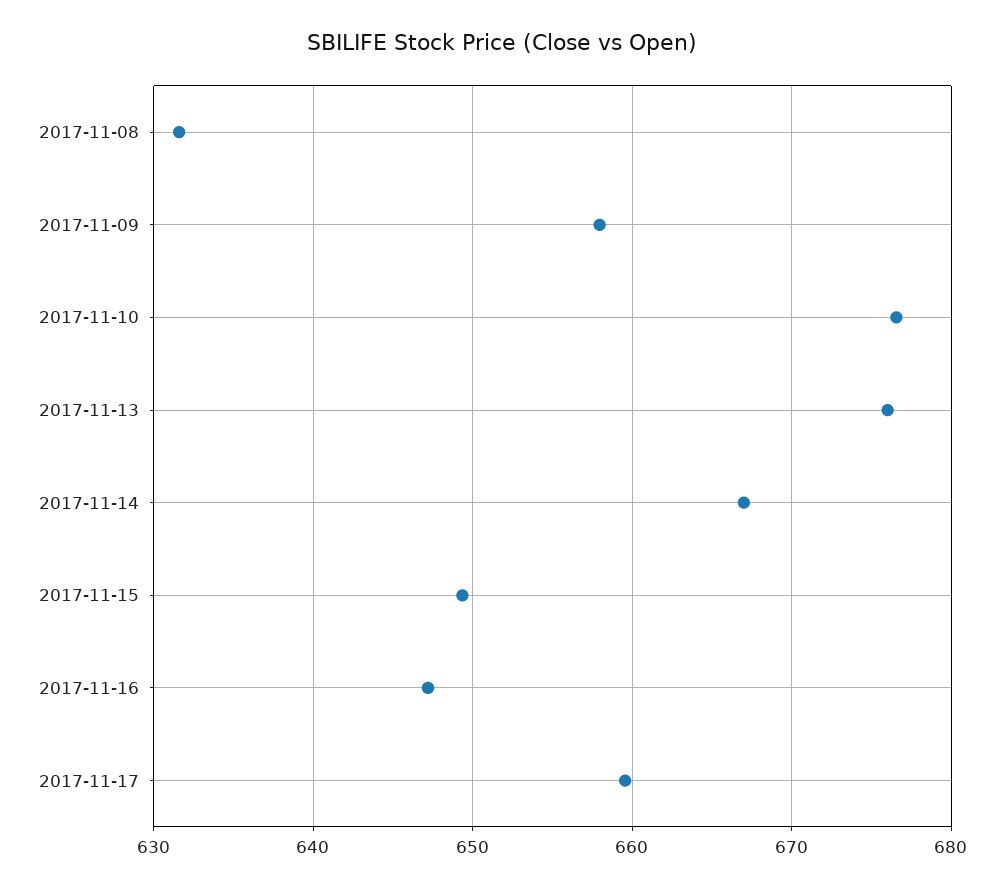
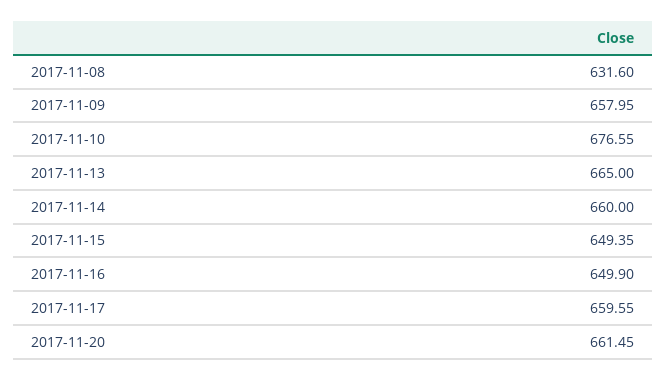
2017-11-13: 676 -> 665
2017-11-14: 667 -> 660
2017-11-16: 647 -> 649.9
2017-11-20: none -> 661.45

